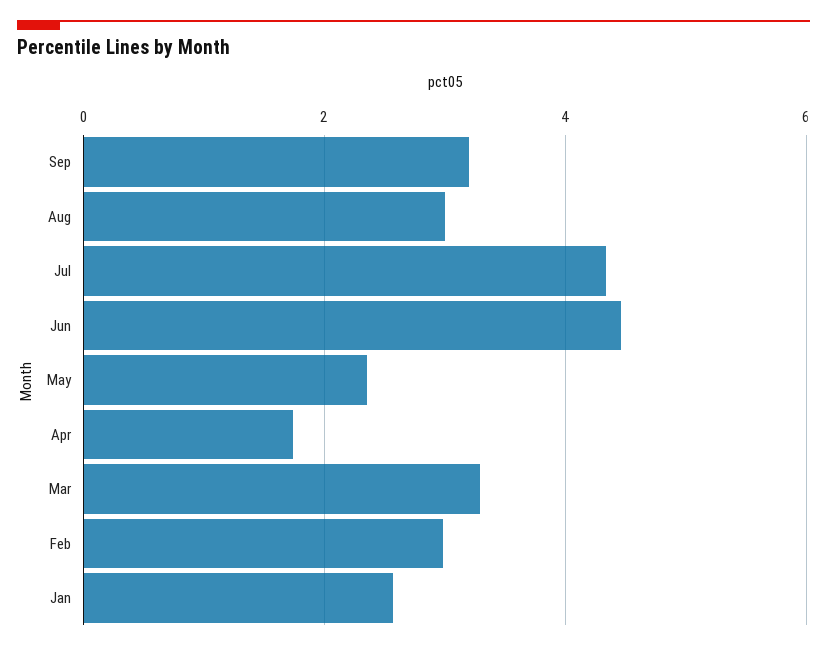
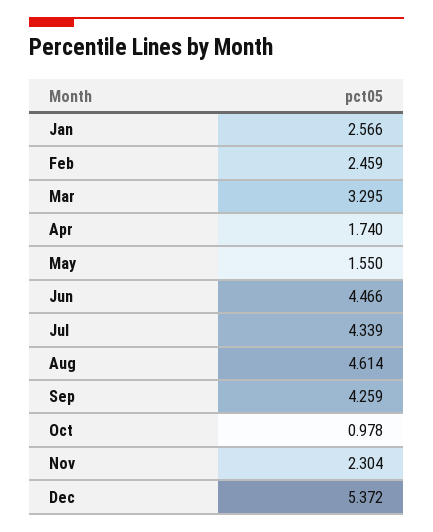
Sep: 3.2 -> 4.259
Aug: 3 -> 4.614
May: 2.4 -> 1.55
Feb: 3 -> 2.459
Oct: none -> 0.978
Nov: none -> 2.304
Dec: none -> 5.372

